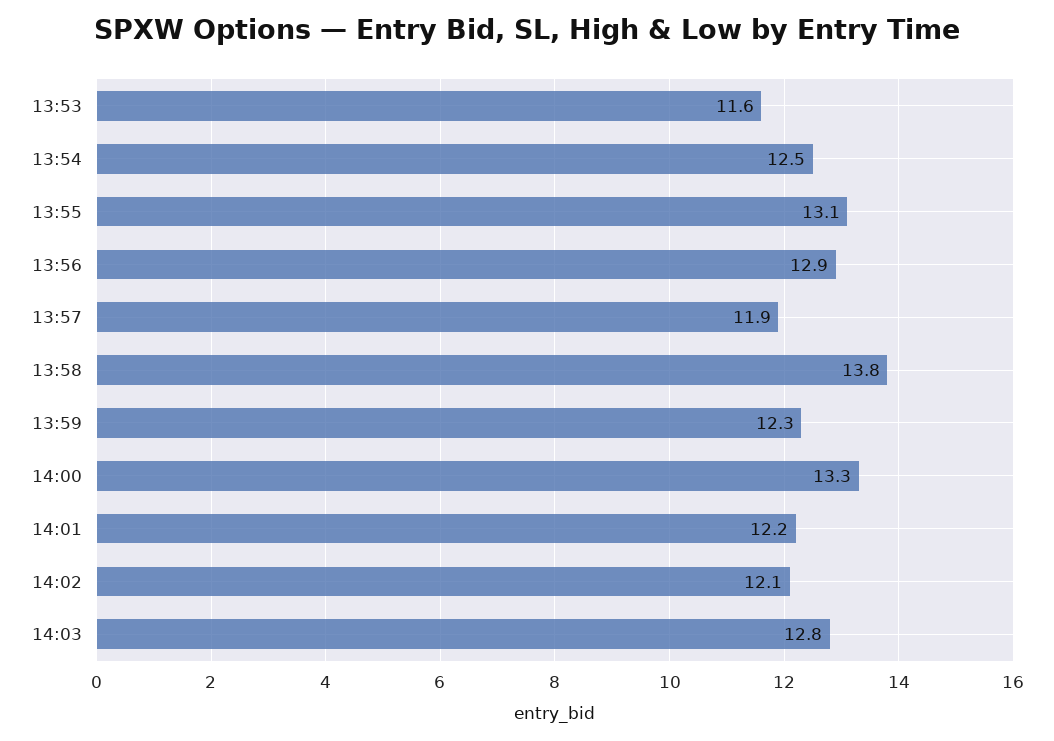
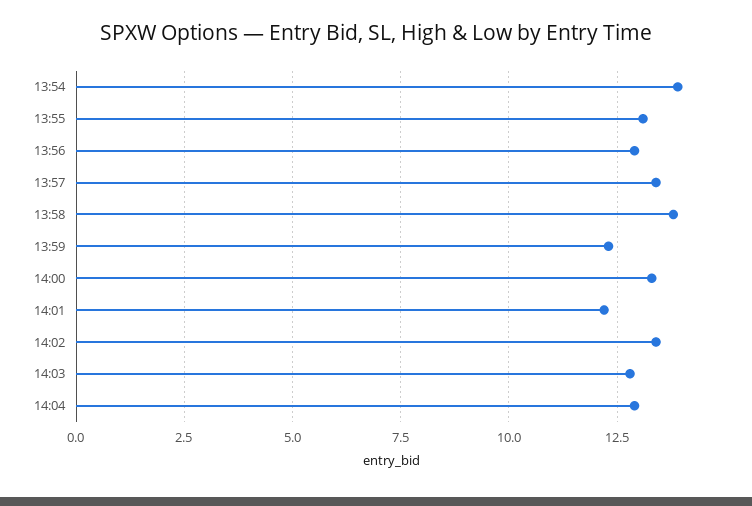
13:53: 11.6 -> none
13:54: 12.5 -> 14
13:57: 11.9 -> 13.5
14:02: 12.1 -> 13.5
14:04: none -> 13

